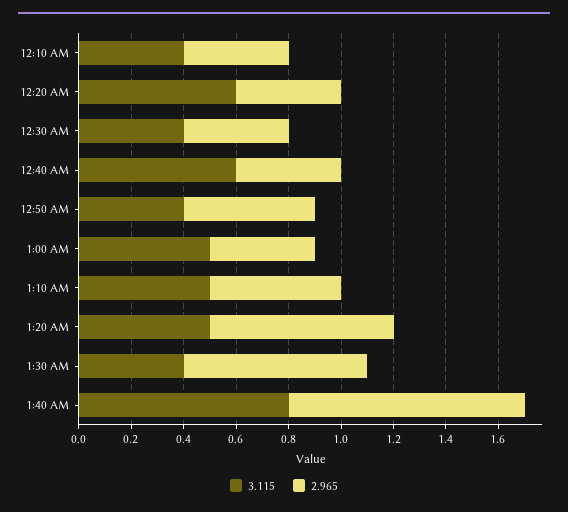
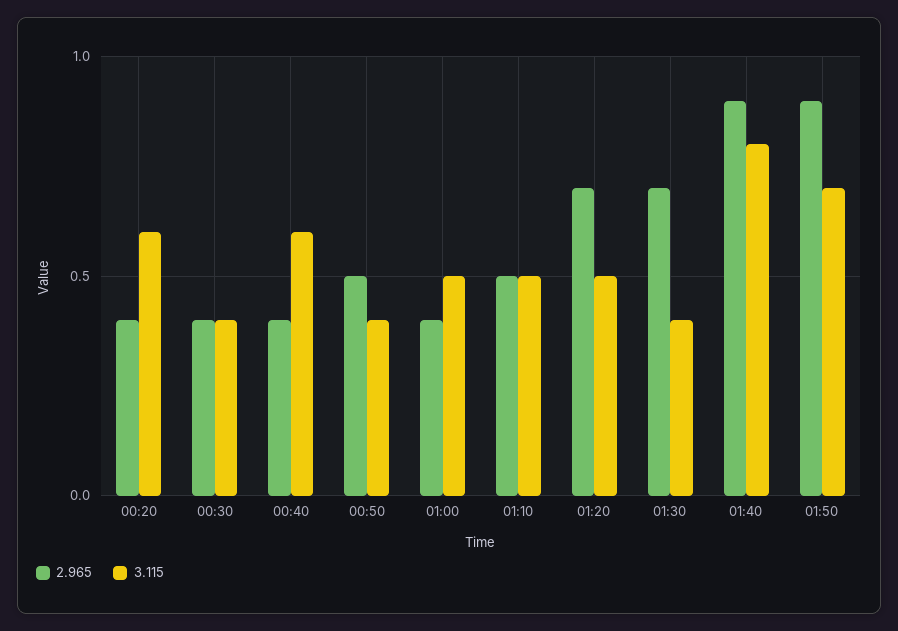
3.115, 12:10 AM: 0.4 -> none
2.965, 12:10 AM: 0.4 -> none
2.965, 01:50: none -> 0.9
3.115, 01:50: none -> 0.7

